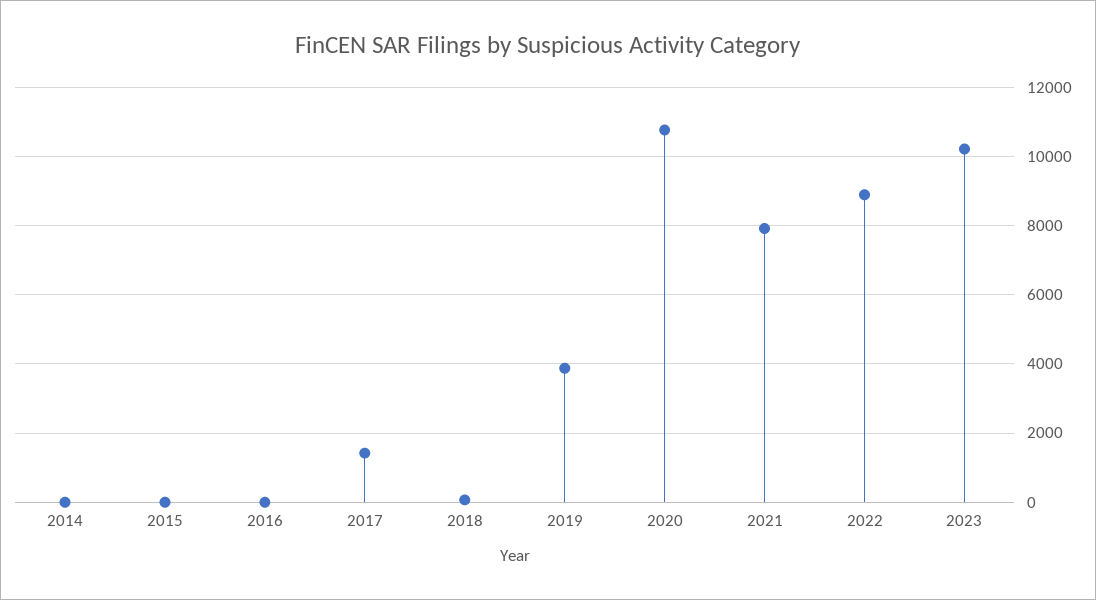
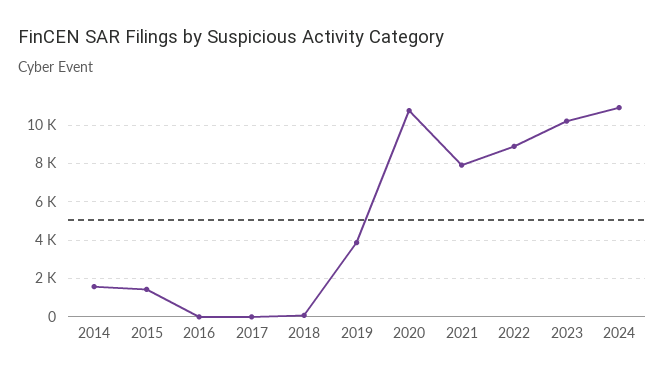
2014: 0 -> 1500
2015: 0 -> 1500
2017: 1400 -> 0
2024: none -> 11000

